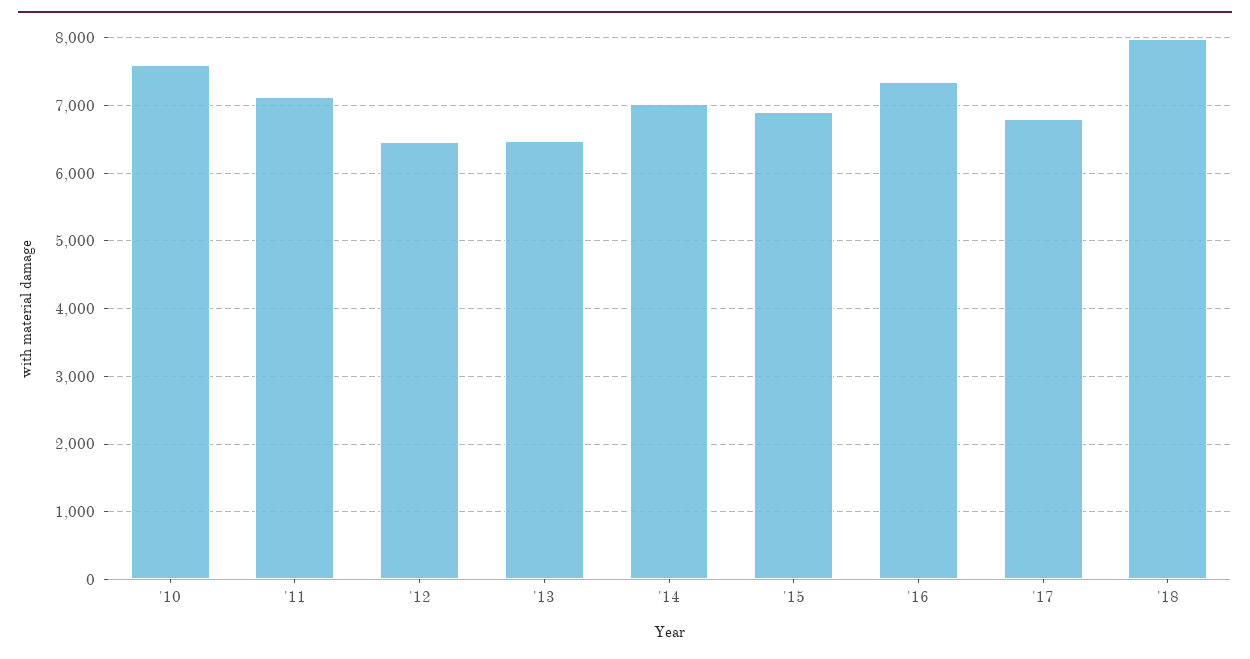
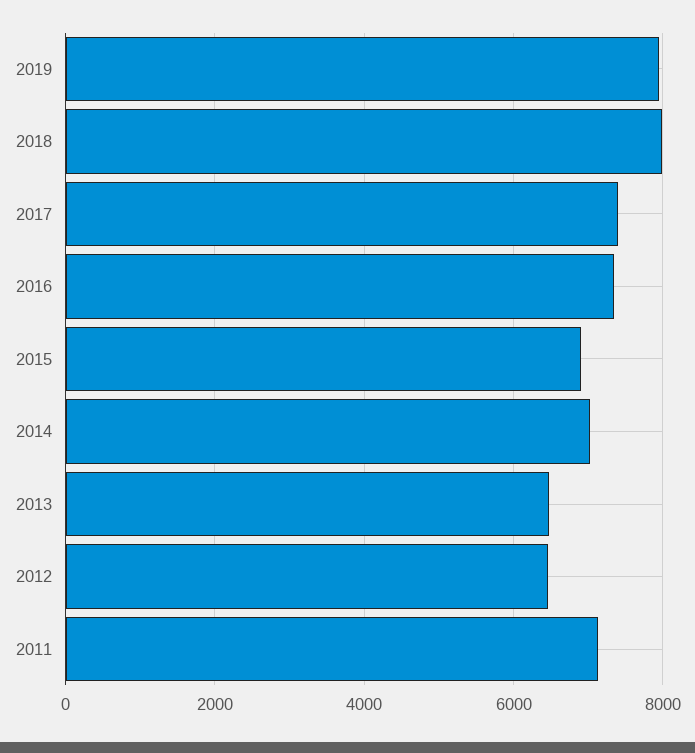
'10: 7600 -> none
'17: 6800 -> 7400
2019: none -> 8000

